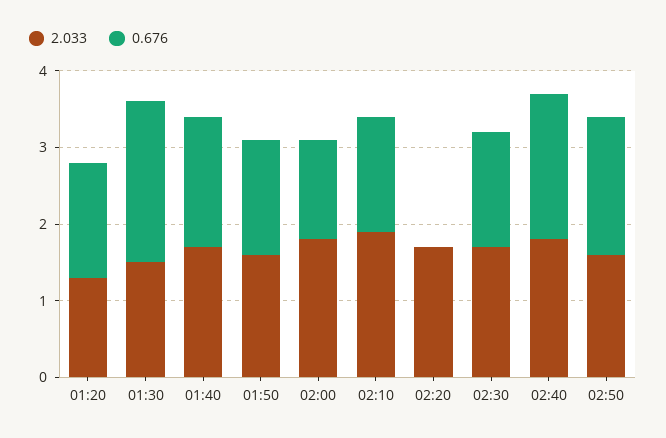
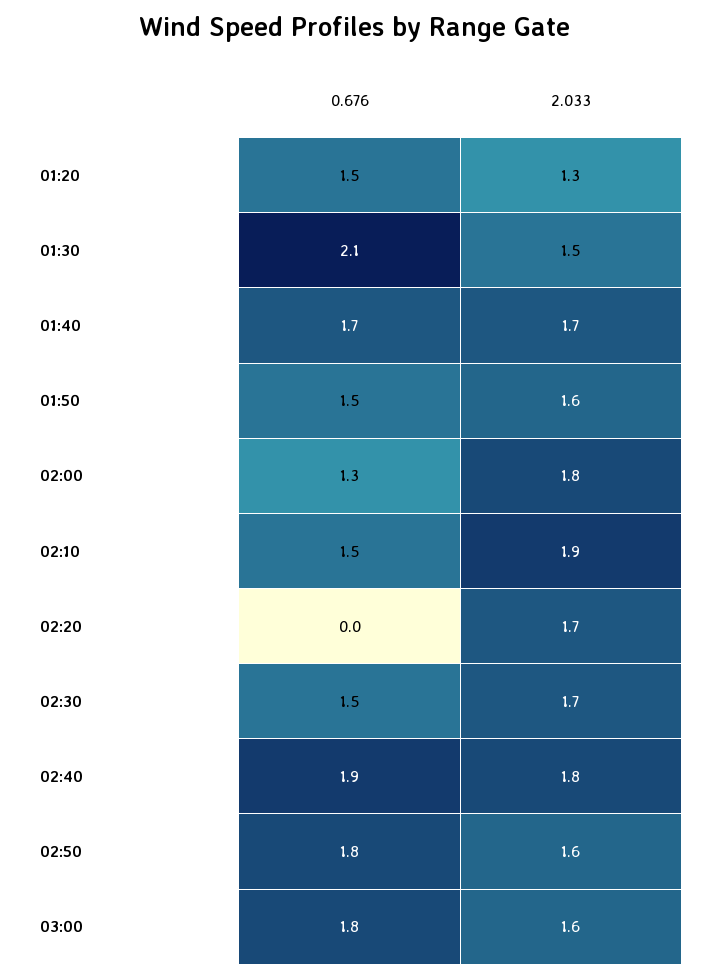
0.676, 03:00: none -> 1.8
2.033, 03:00: none -> 1.6

